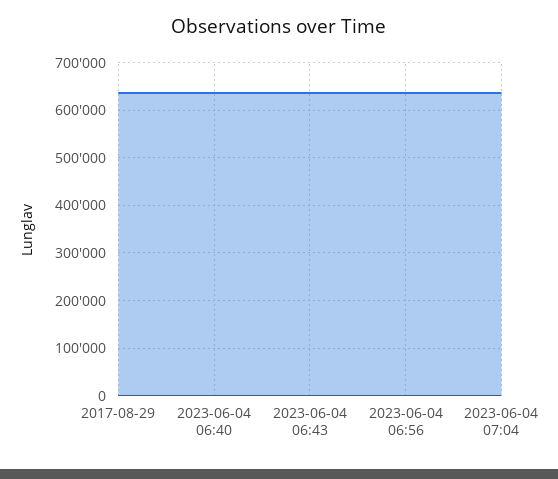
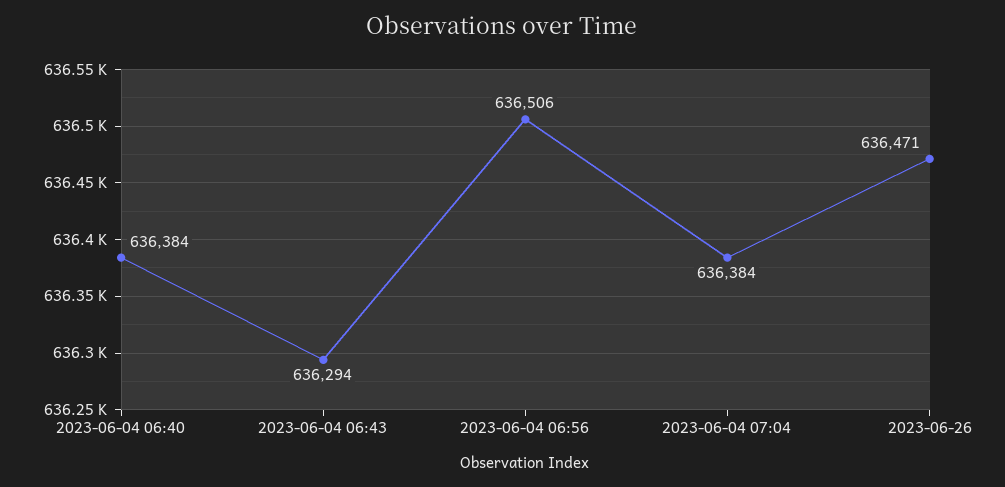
2017-08-29: 640000 -> none
2023-06-26: none -> 636471

